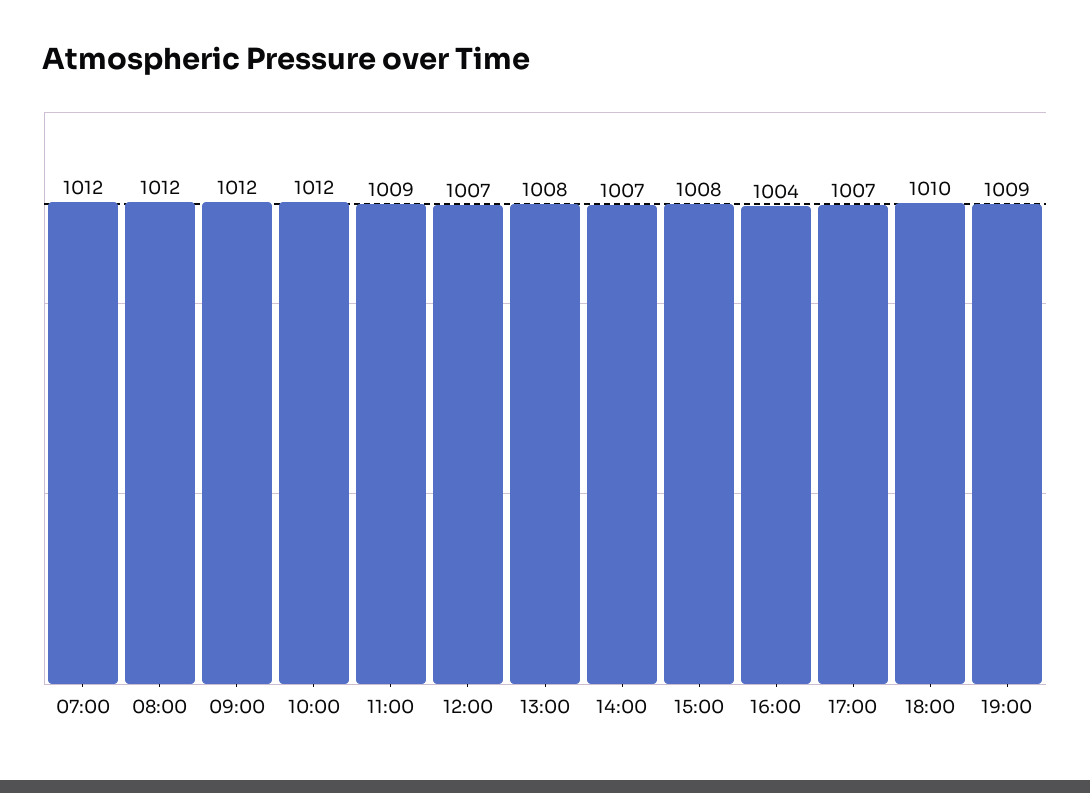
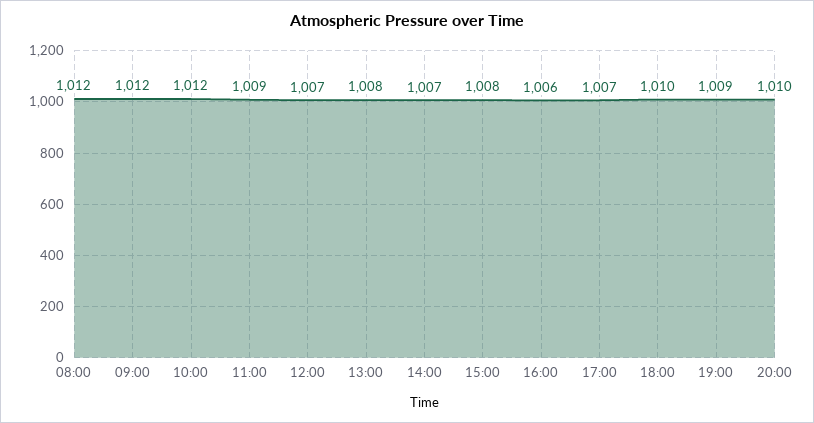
07:00: 1012 -> none
16:00: 1004 -> 1006
20:00: none -> 1010

